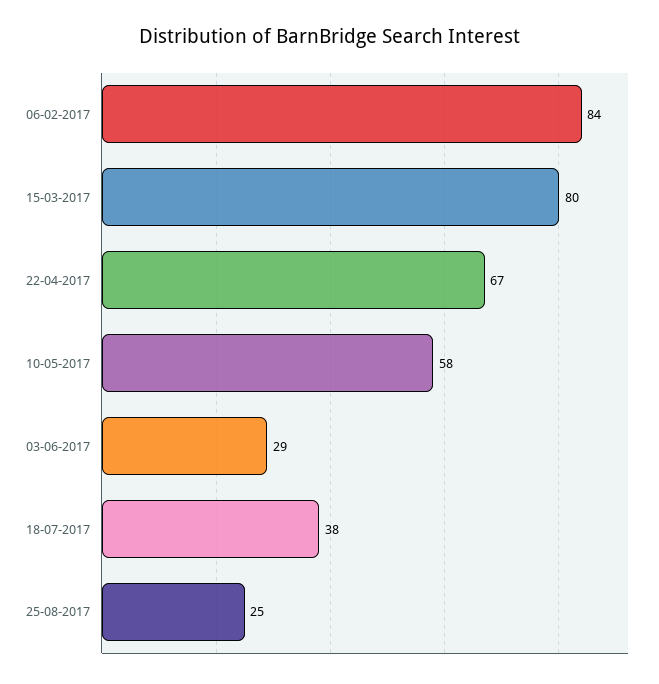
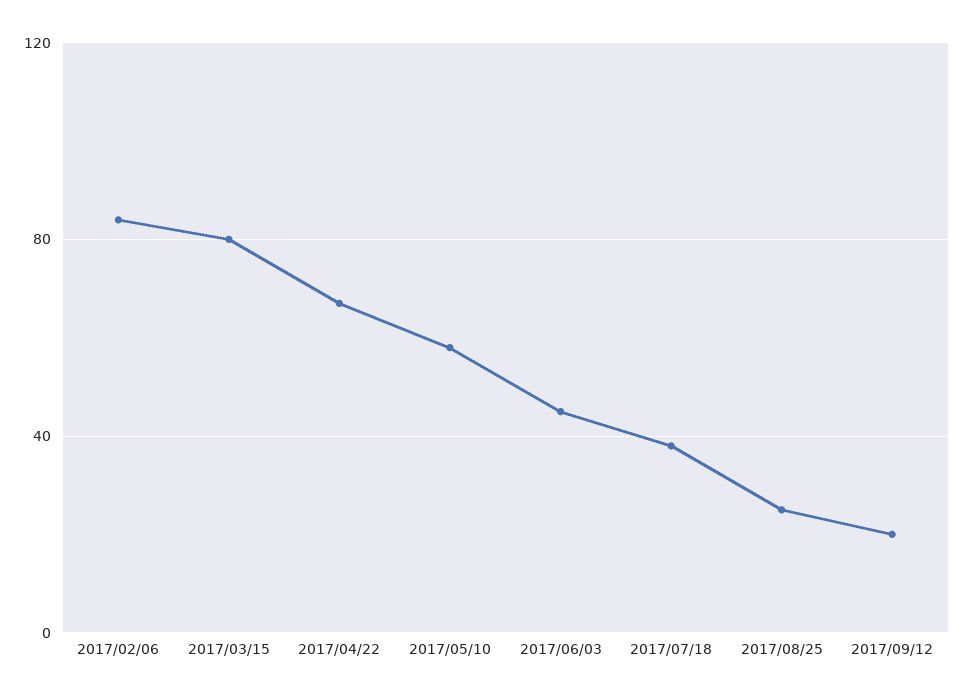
03-06-2017: 29 -> 45
2017/09/12: none -> 20

